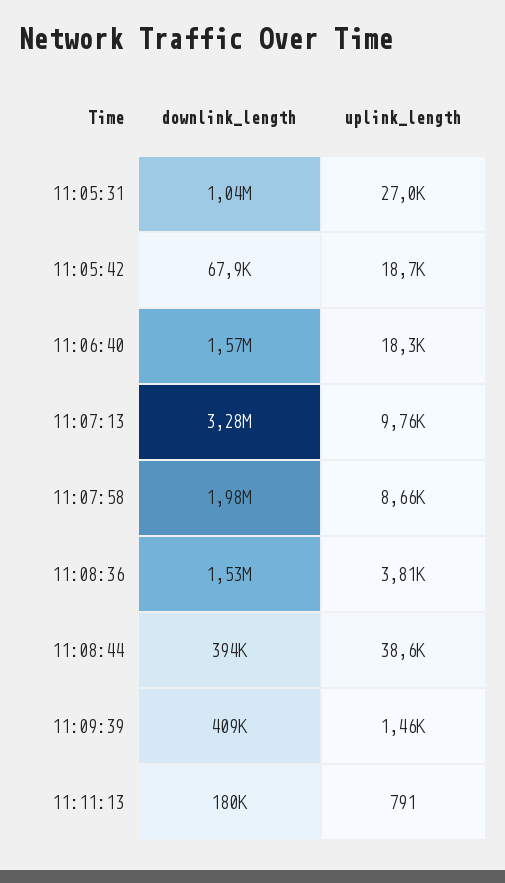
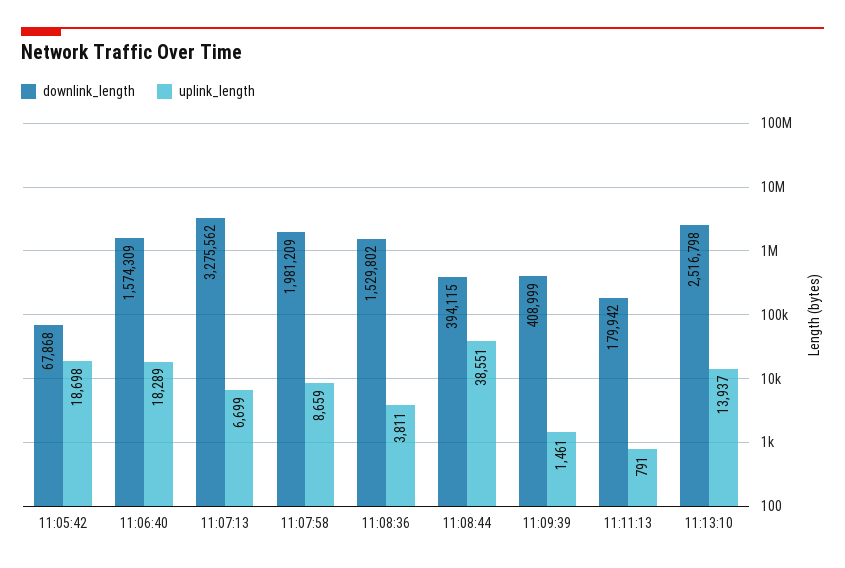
downlink_length, 11:05:31: 1040000 -> none
uplink_length, 11:05:31: 27000 -> none
uplink_length, 11:07:13: 9760 -> 6699
downlink_length, 11:13:10: none -> 2516798
uplink_length, 11:13:10: none -> 13937

